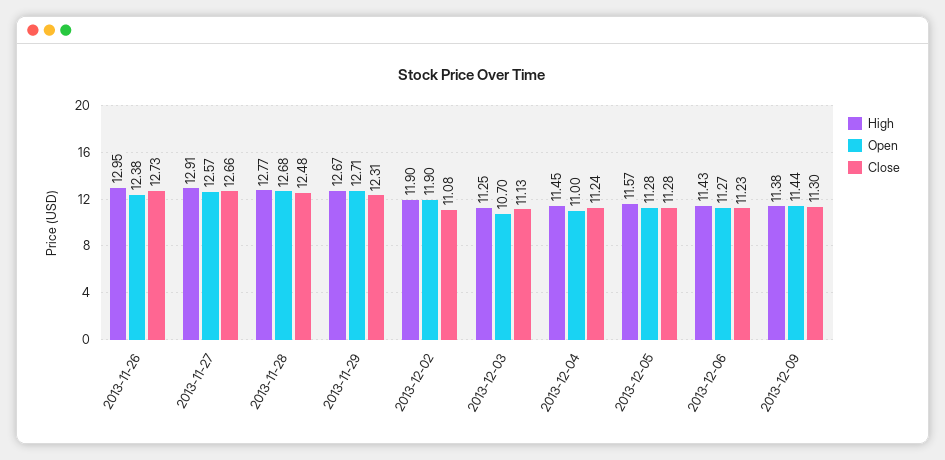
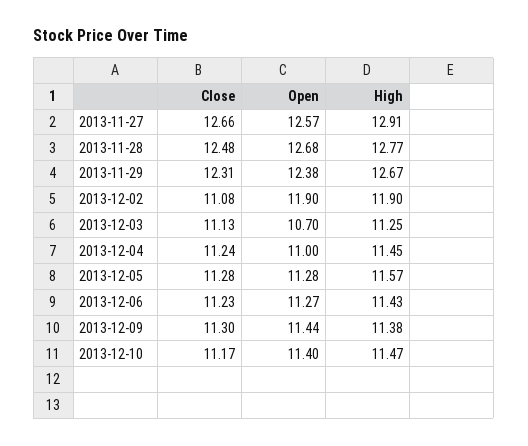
High, 2013-11-26: 12.95 -> none
Open, 2013-11-26: 12.38 -> none
Close, 2013-11-26: 12.73 -> none
Open, 2013-11-29: 12.71 -> 12.38
Close, 2013-12-10: none -> 11.17
Open, 2013-12-10: none -> 11.4
High, 2013-12-10: none -> 11.47

